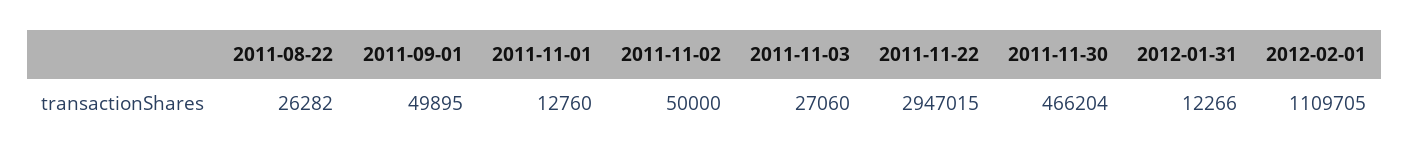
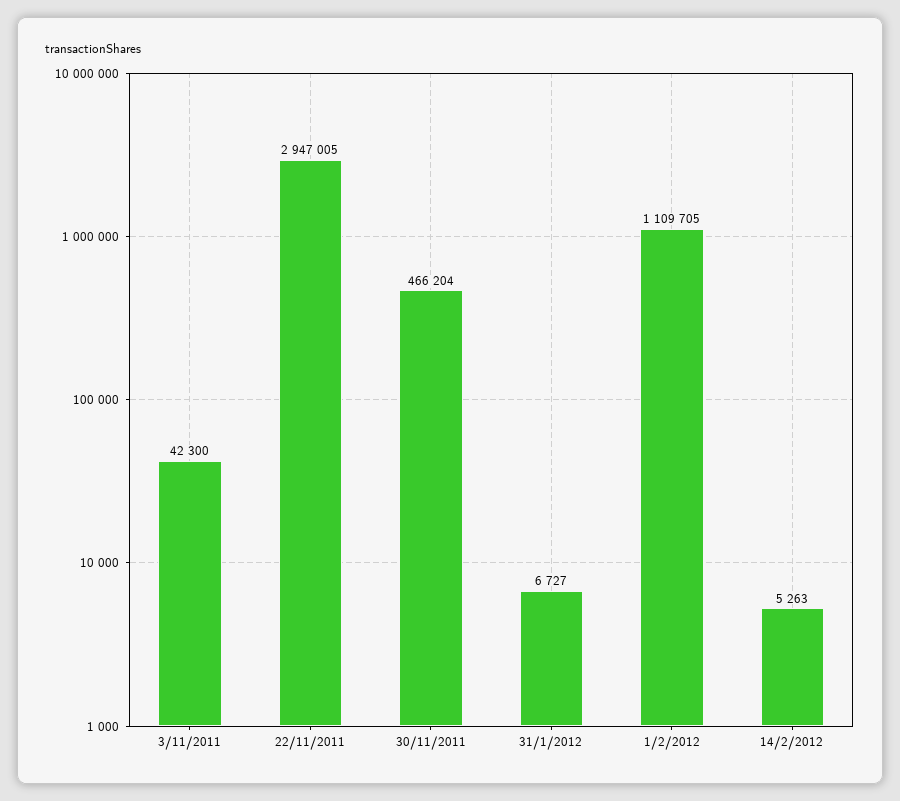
2011-08-22: 26282 -> none
2011-09-01: 49895 -> none
2011-11-01: 12760 -> none
2011-11-02: 50000 -> none
2011-11-03: 27060 -> 42300
2011-11-22: 2947015 -> 2947005
2012-01-31: 12266 -> 6727
14/2/2012: none -> 5263

